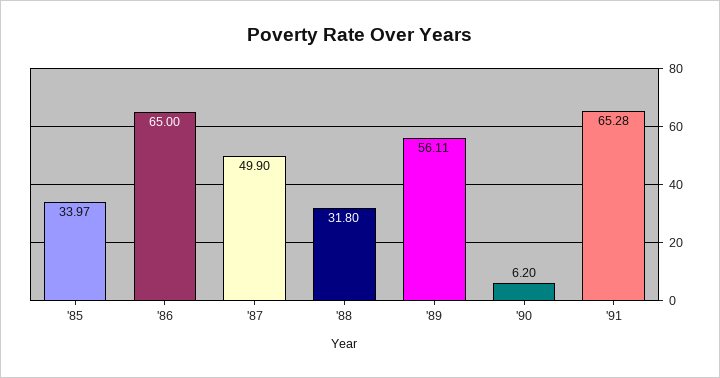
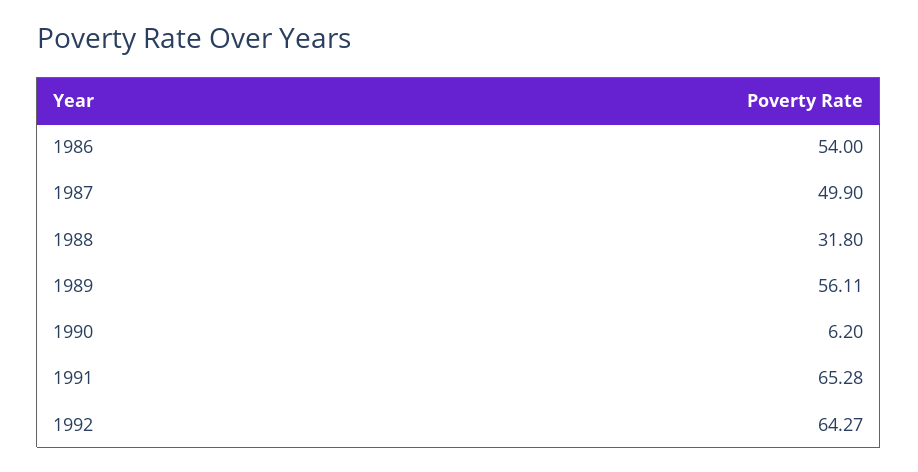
'85: 33.97 -> none
'86: 65 -> 54
1992: none -> 64.27

